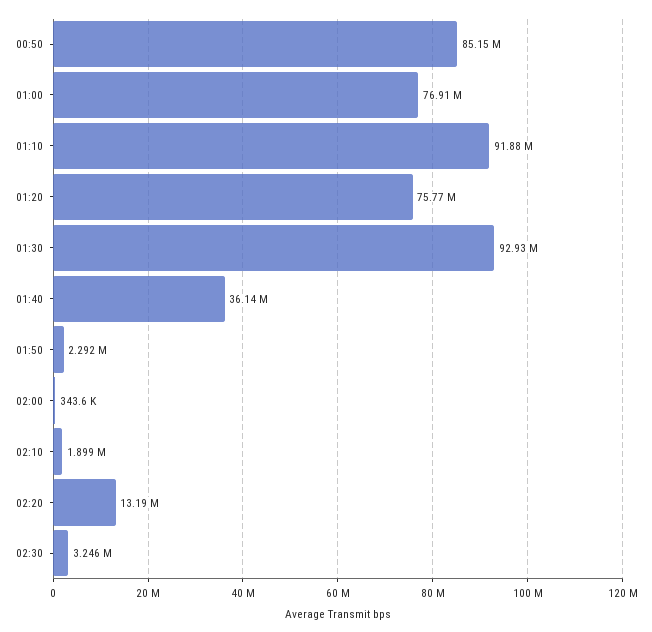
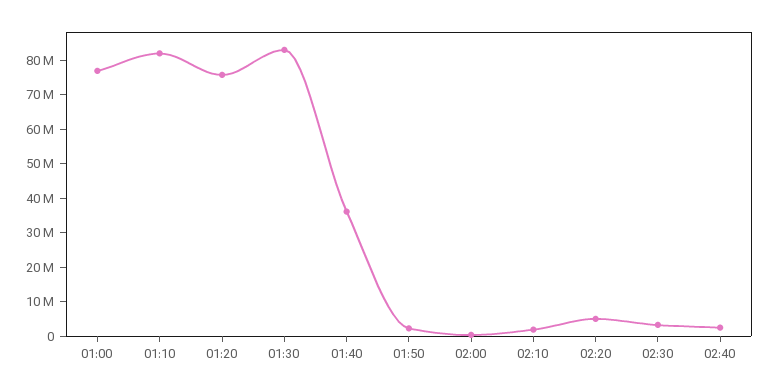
00:50: 85150000 -> none
01:10: 91880000 -> 82500000
01:30: 92930000 -> 82500000
02:20: 13190000 -> 5000000
02:40: none -> 2500000

